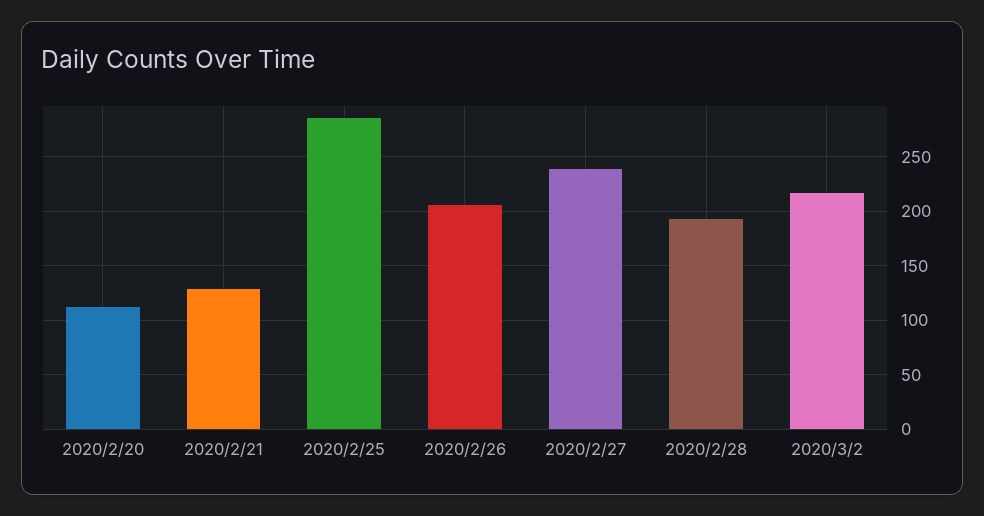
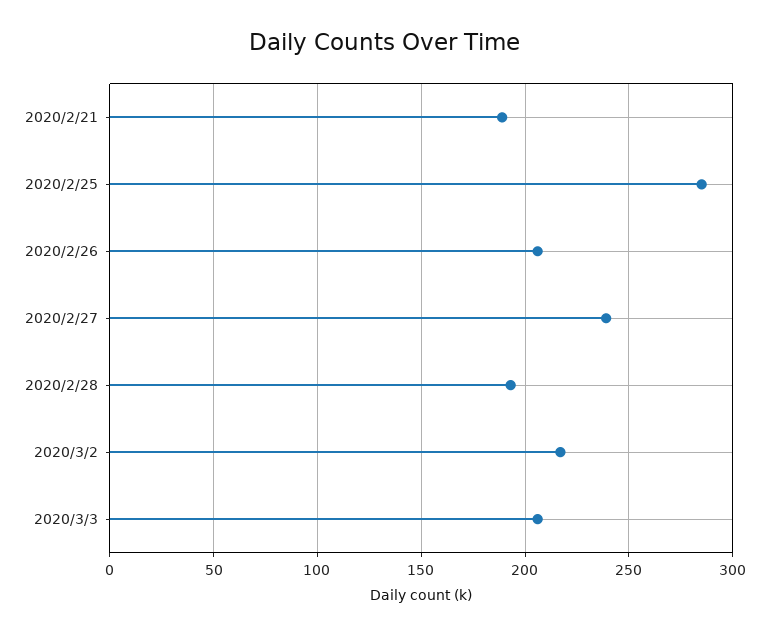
2020/2/20: 110 -> none
2020/2/21: 130 -> 190
2020/3/3: none -> 205

